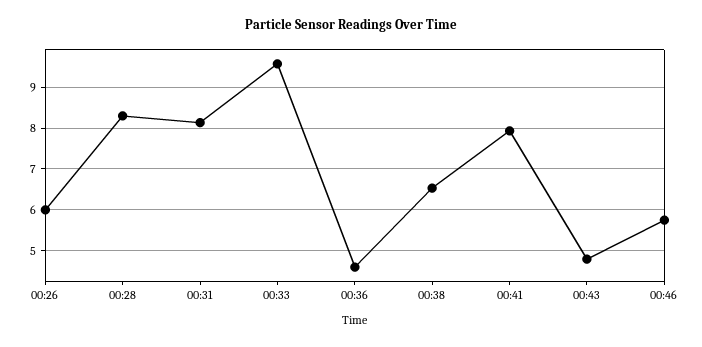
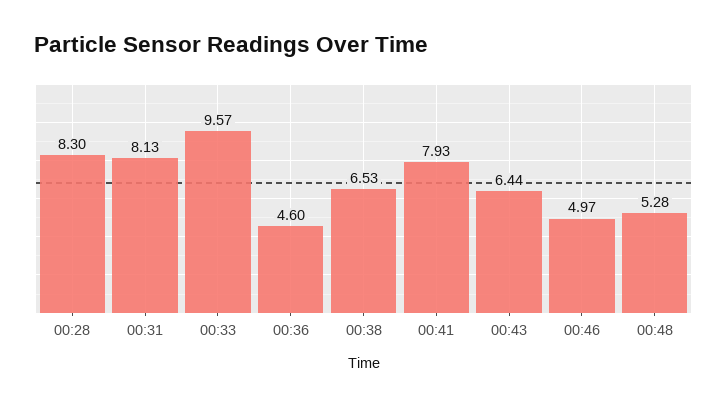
00:26: 6 -> none
00:43: 4.8 -> 6.44
00:46: 5.8 -> 4.97
00:48: none -> 5.28

